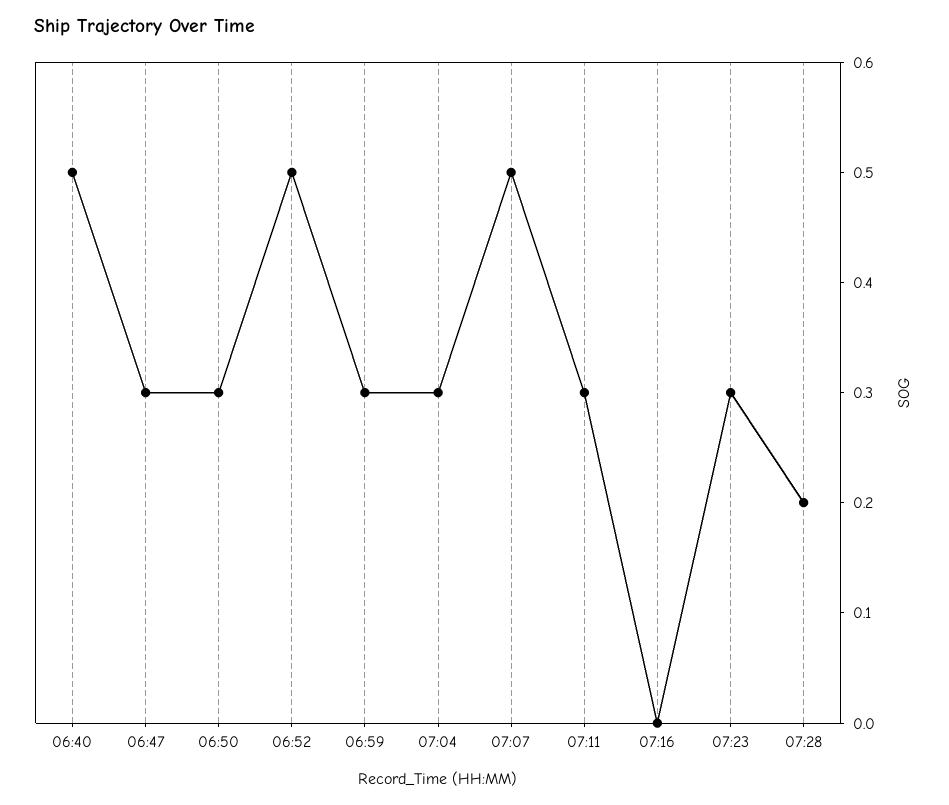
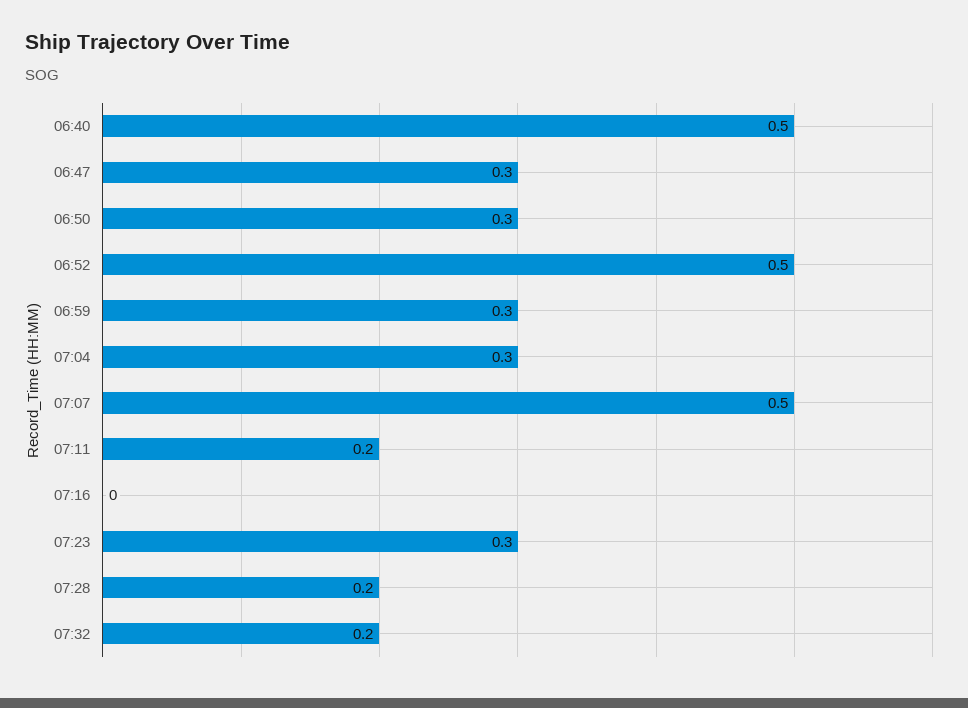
07:11: 0.3 -> 0.2
07:32: none -> 0.2

